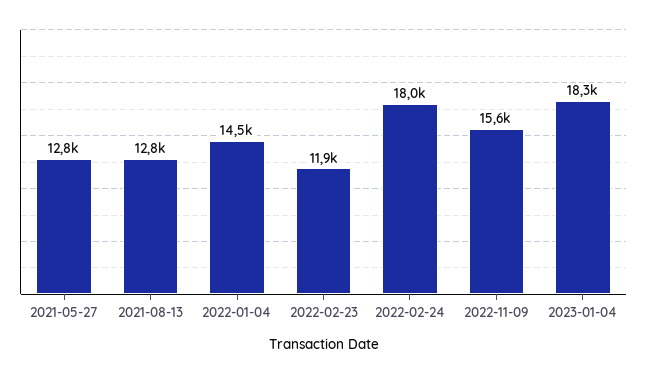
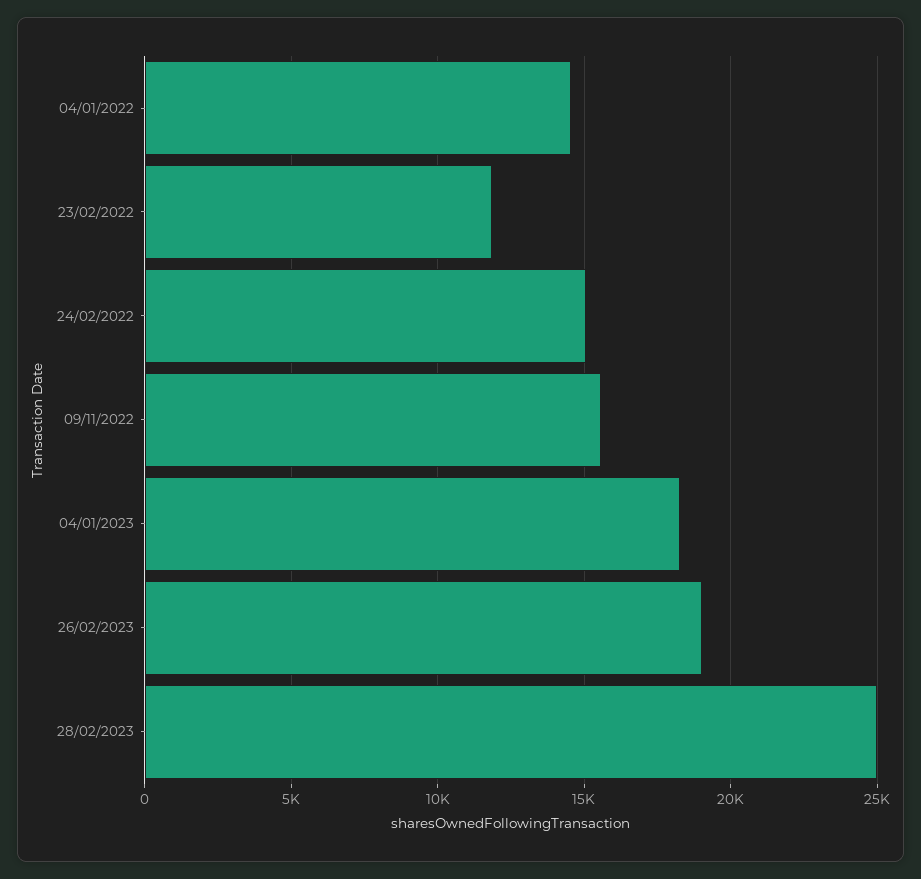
2021-05-27: 12800 -> none
2021-08-13: 12800 -> none
2022-02-24: 18000 -> 15000
26/02/2023: none -> 19000
28/02/2023: none -> 25000

